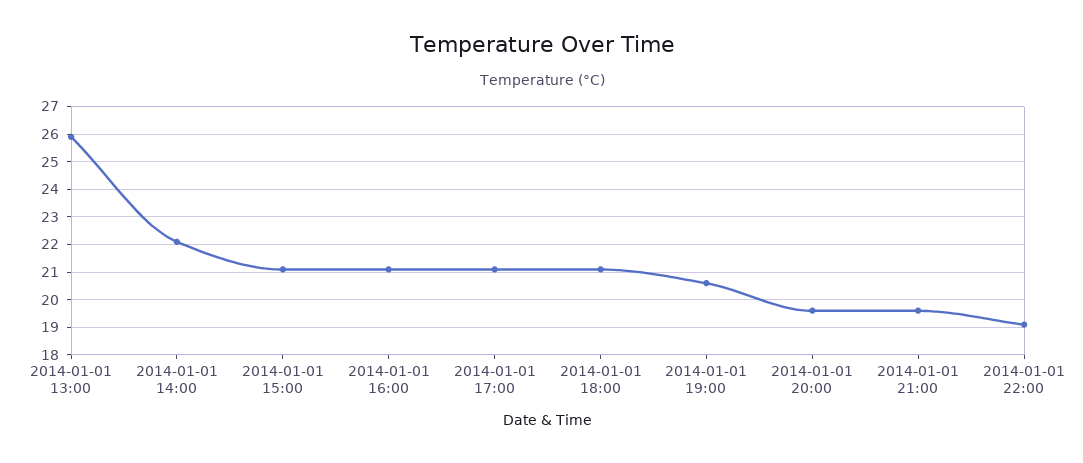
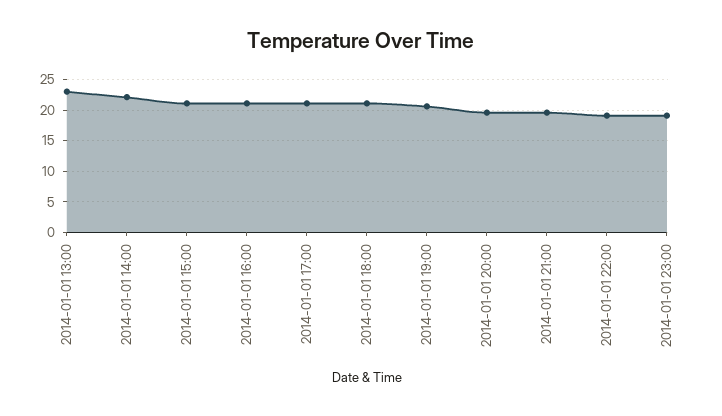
2014-01-01 13:00: 26 -> 23
2014-01-01 23:00: none -> 19

